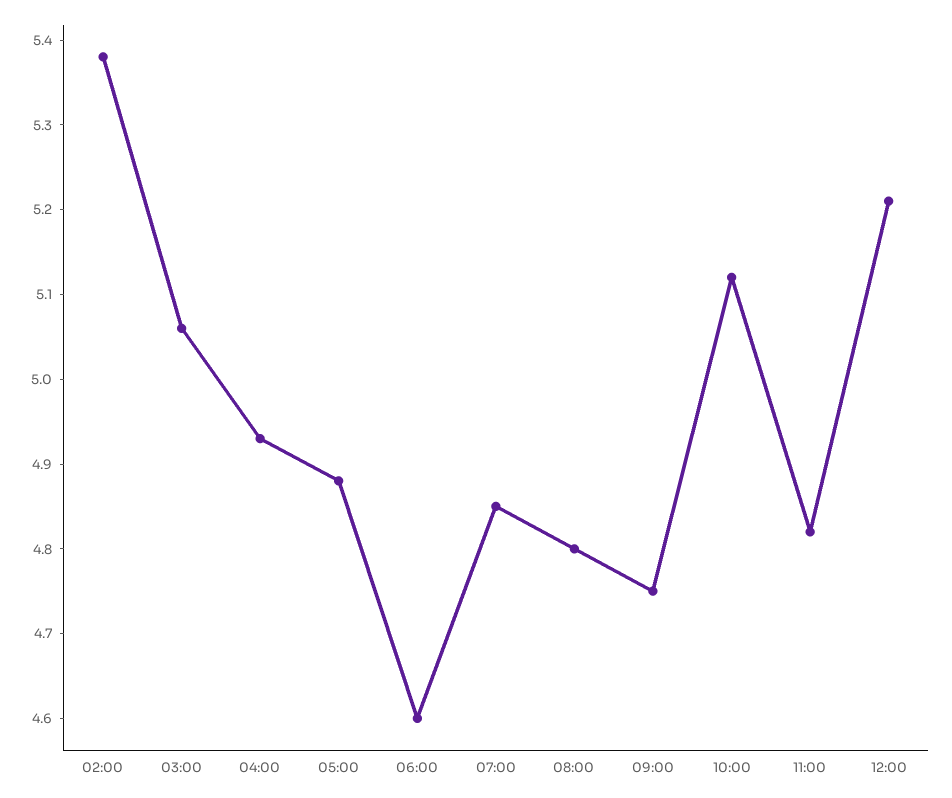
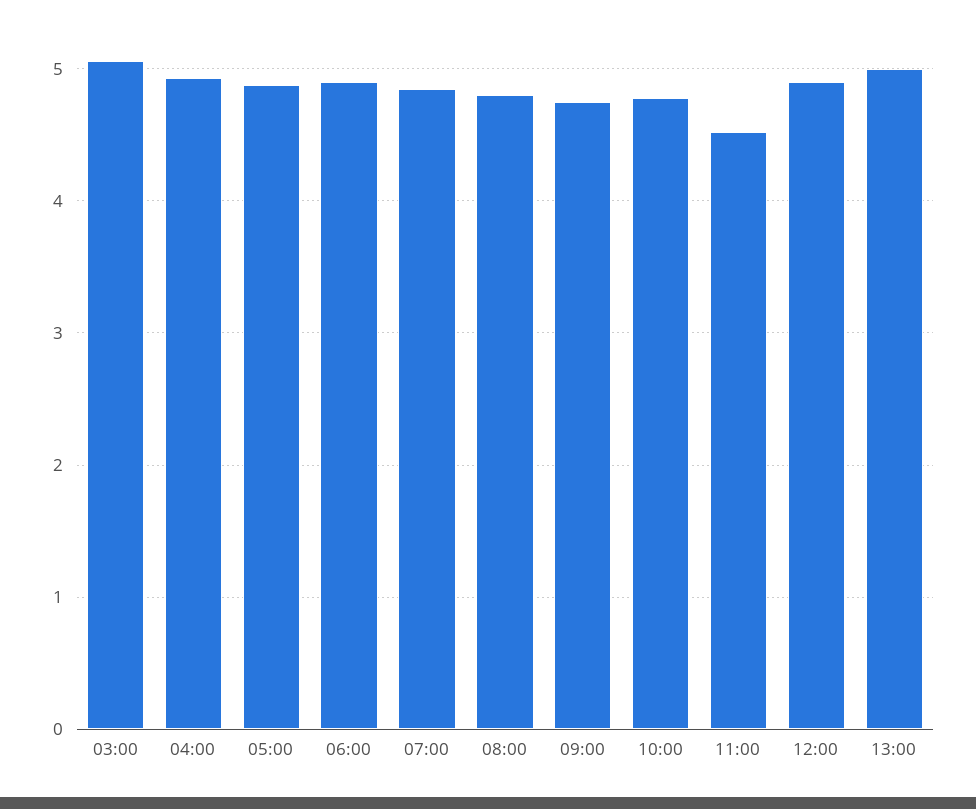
02:00: 5.38 -> none
06:00: 4.6 -> 4.9
10:00: 5.12 -> 4.8
11:00: 4.82 -> 4.5
12:00: 5.21 -> 4.9
13:00: none -> 5

